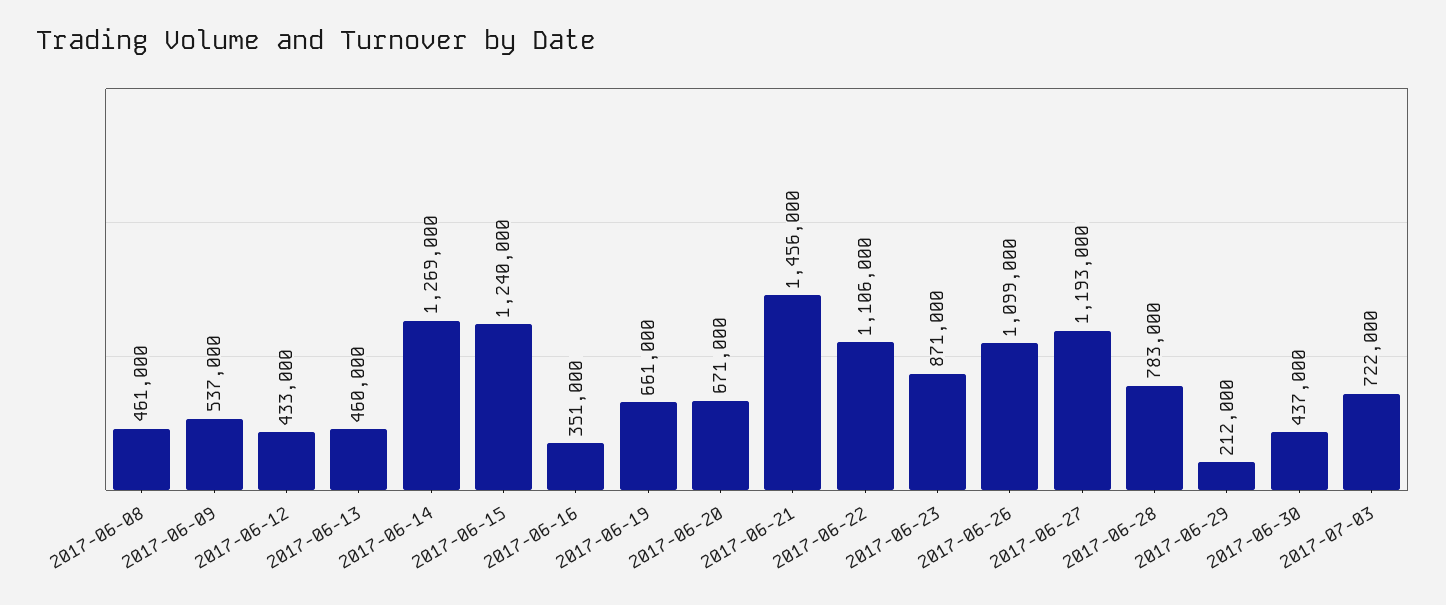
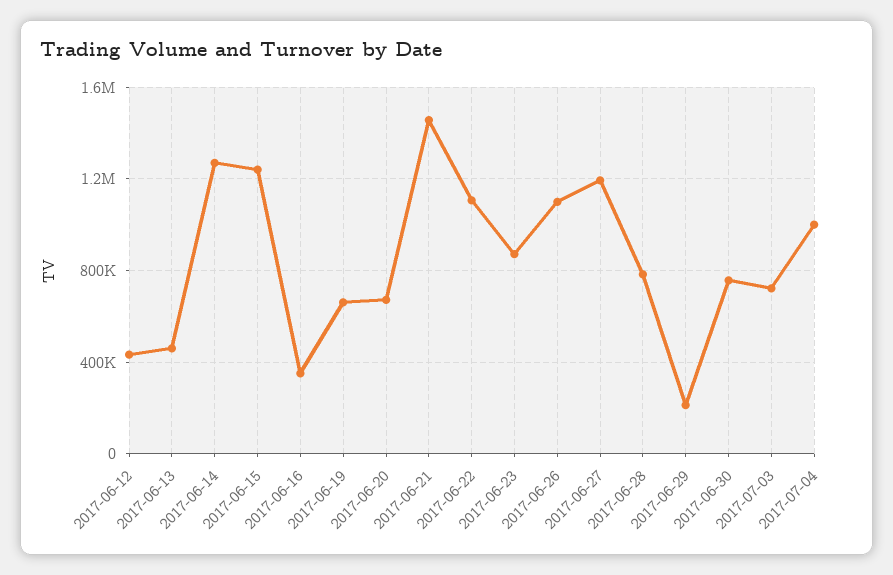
2017-06-08: 461000 -> none
2017-06-09: 537000 -> none
2017-06-30: 437000 -> 750000
2017-07-04: none -> 1000000

